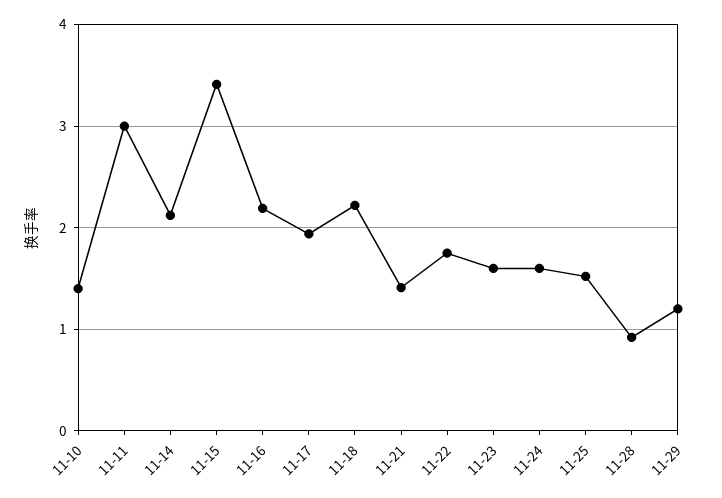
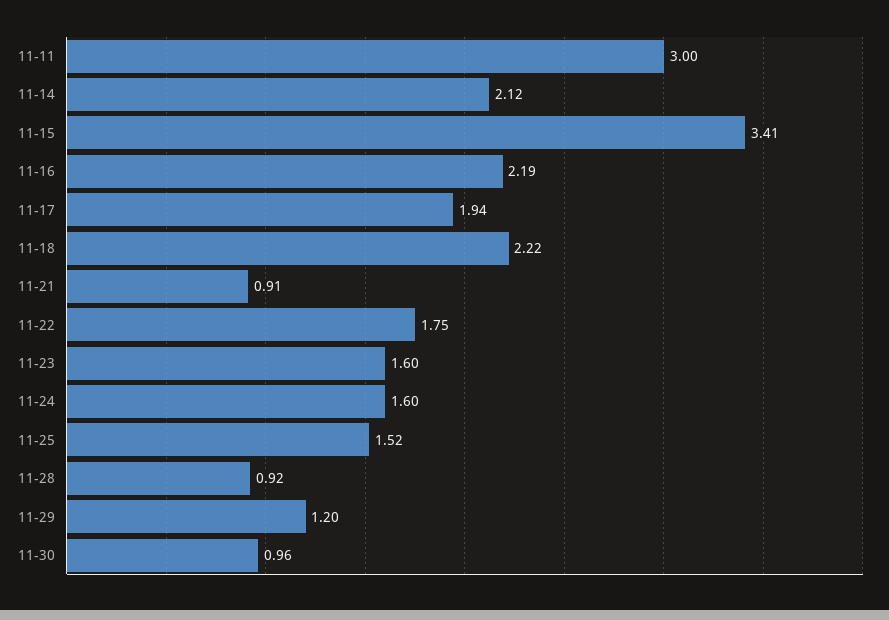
11-10: 1.4 -> none
11-21: 1.4 -> 0.91
11-30: none -> 0.96

